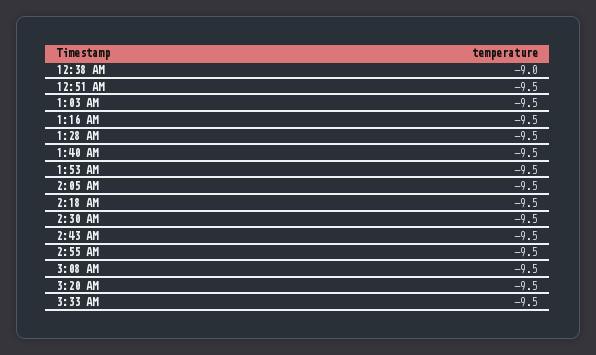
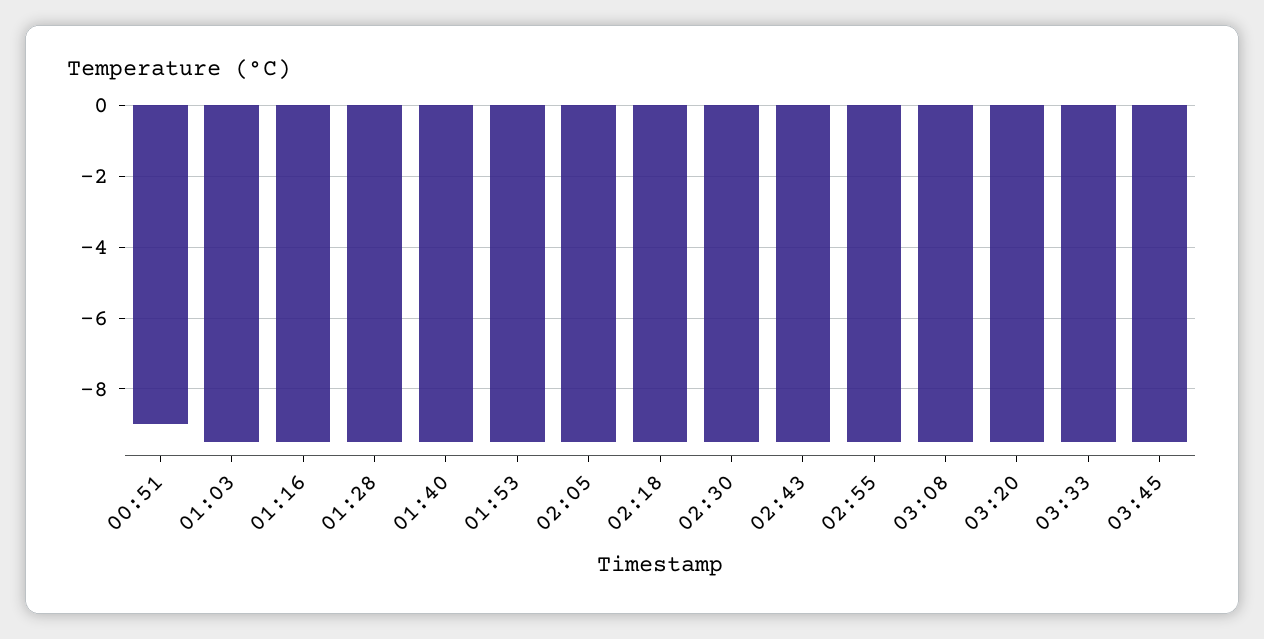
12:38 AM: -9 -> none
12:51 AM: -9.5 -> -9
03:45: none -> -9.5

